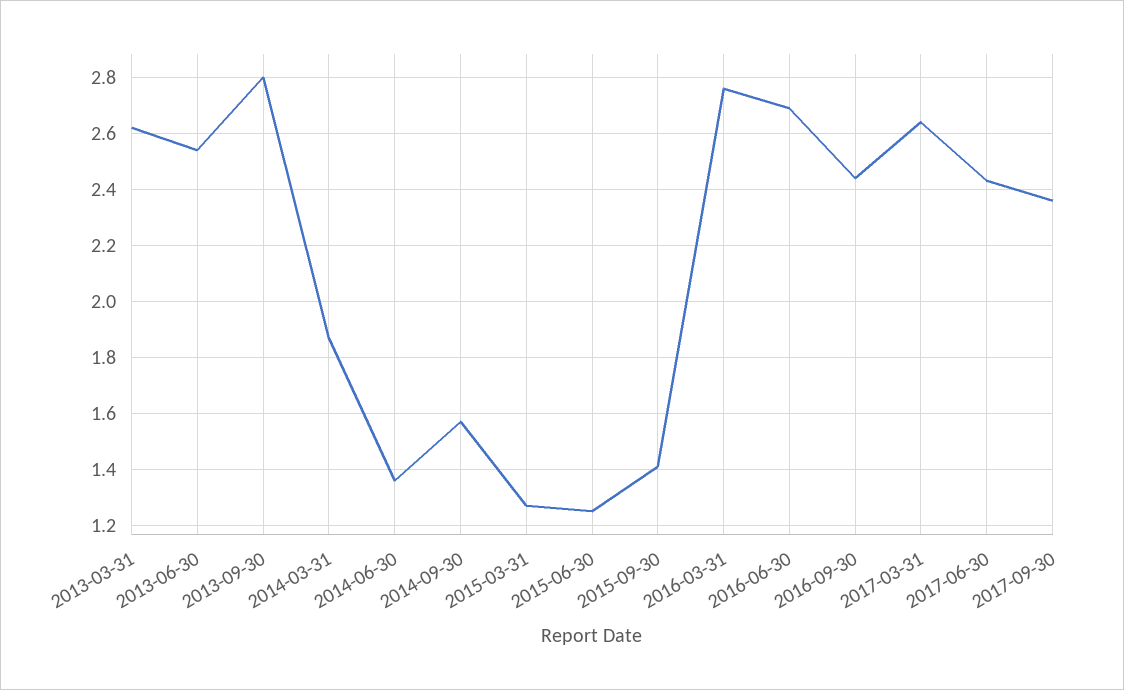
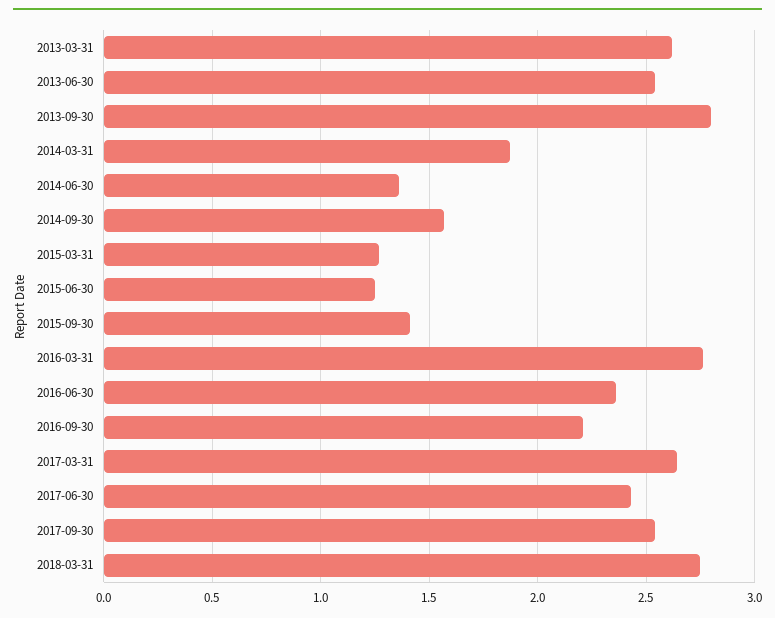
2016-06-30: 2.7 -> 2.35
2016-09-30: 2.45 -> 2.2
2017-09-30: 2.35 -> 2.55
2018-03-31: none -> 2.75

